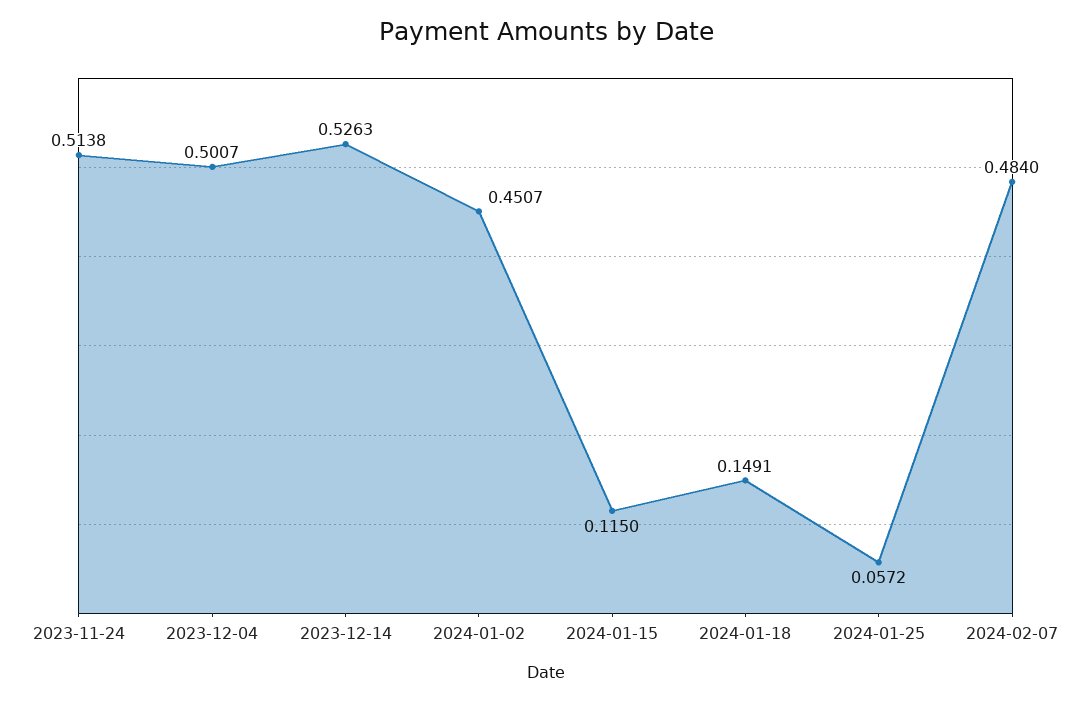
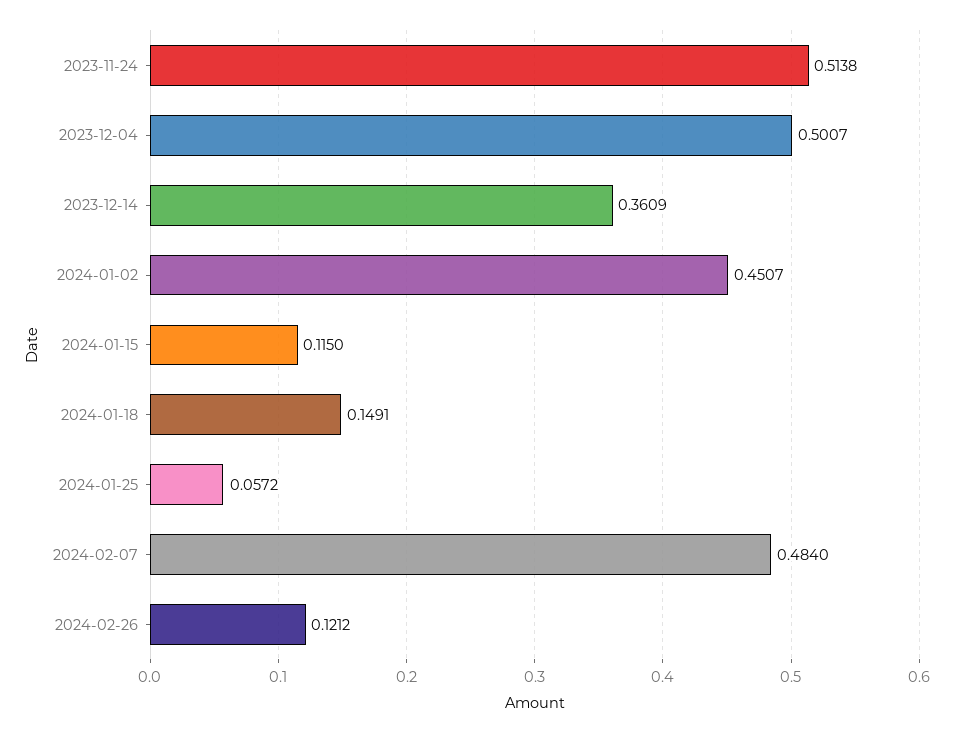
2023-12-14: 0.5263 -> 0.3609
2024-02-26: none -> 0.1212

